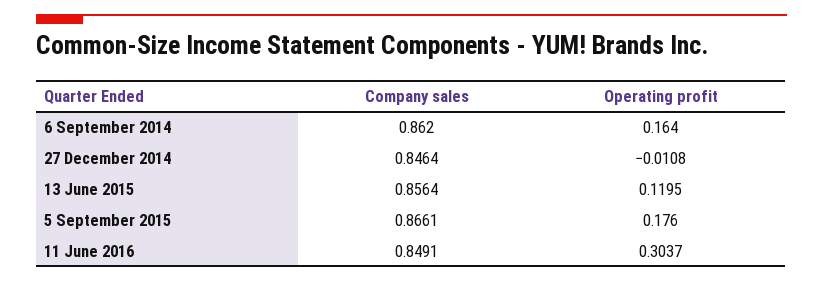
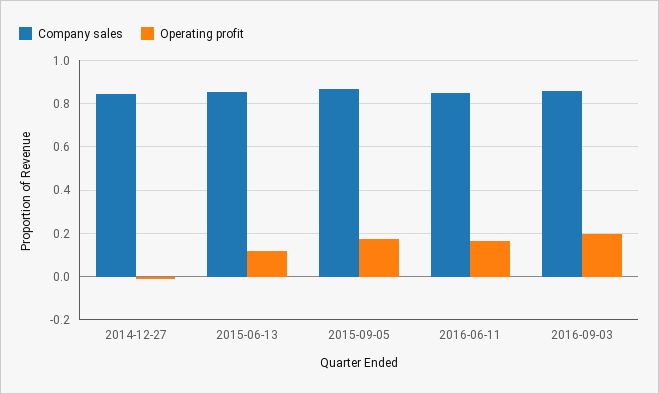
Company sales, 6 September 2014: 0.862 -> none
Operating profit, 6 September 2014: 0.164 -> none
Operating profit, 11 June 2016: 0.3037 -> 0.15
Company sales, 2016-09-03: none -> 0.85
Operating profit, 2016-09-03: none -> 0.2

